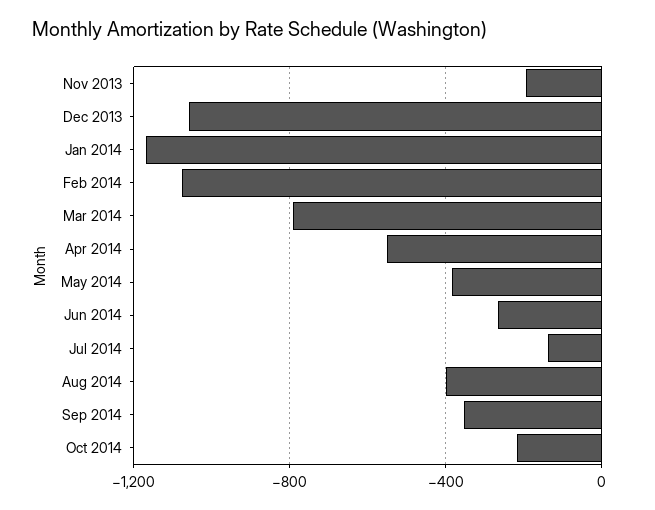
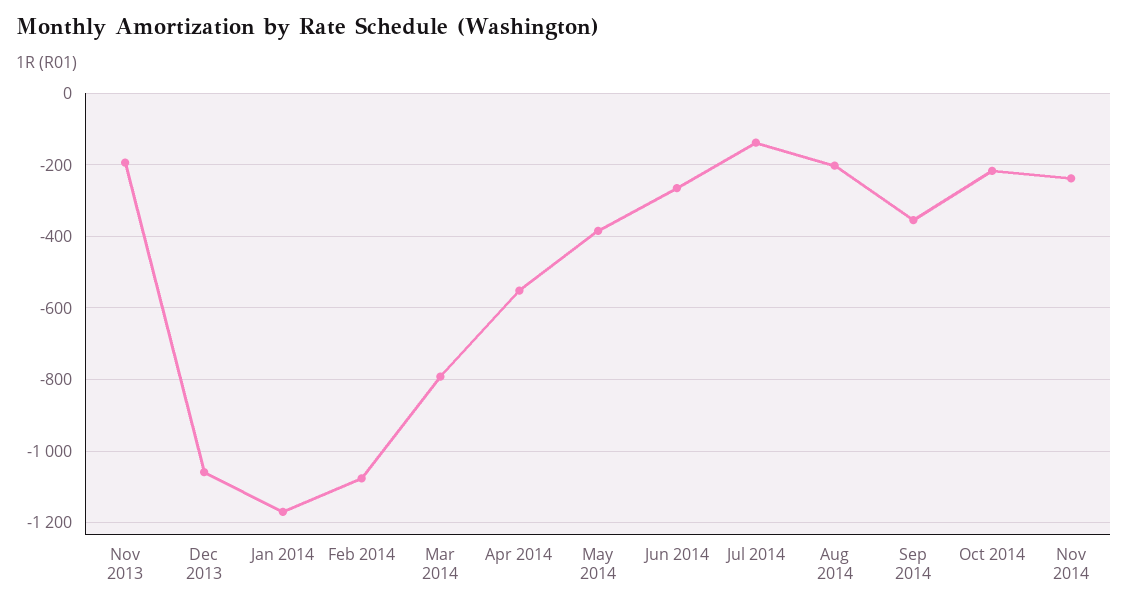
Aug 2014: -400 -> -200
Nov 2014: none -> -240

